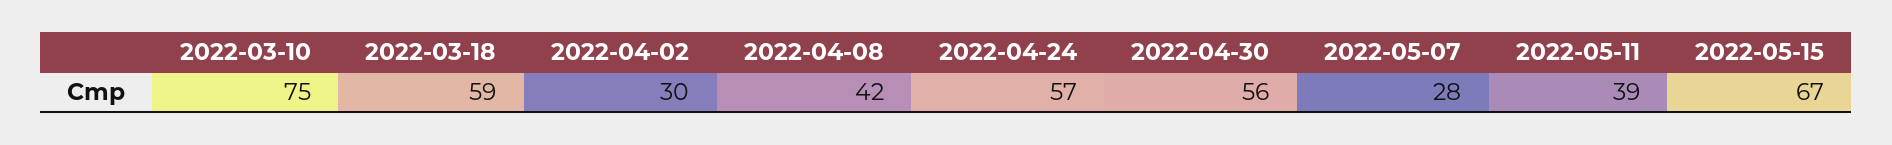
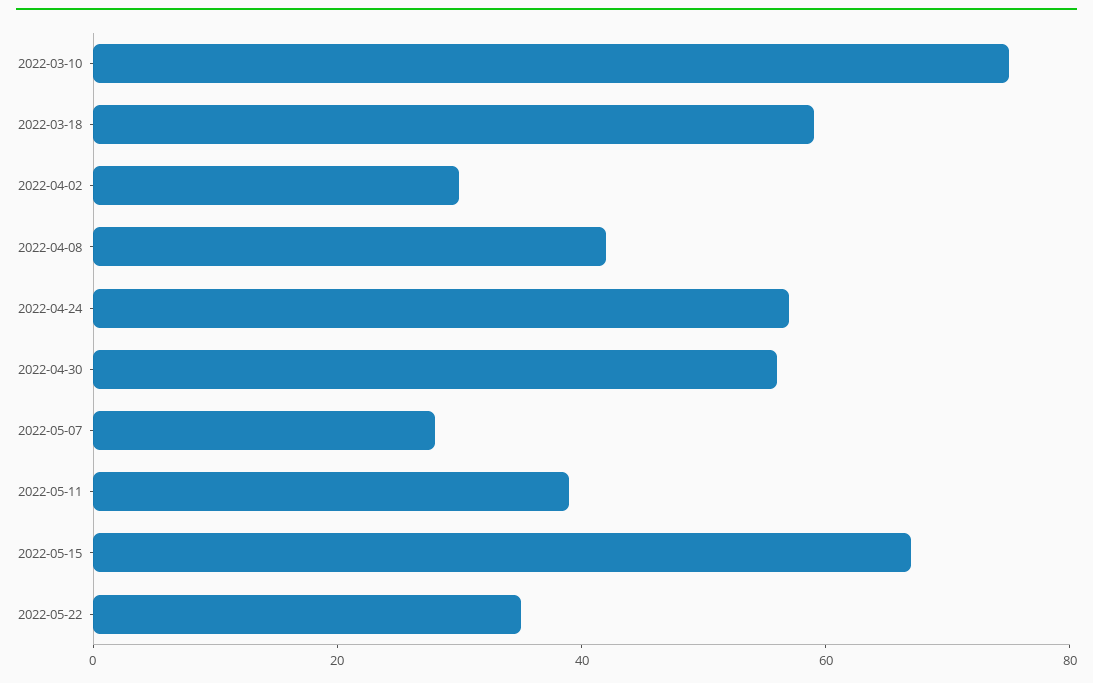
2022-05-22: none -> 35

